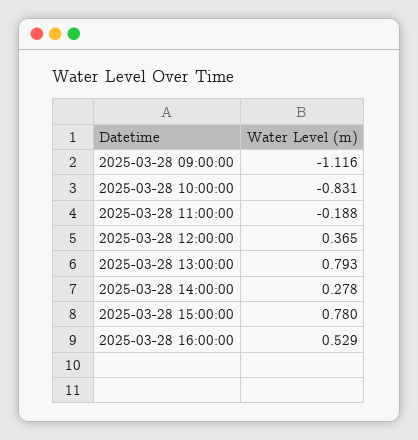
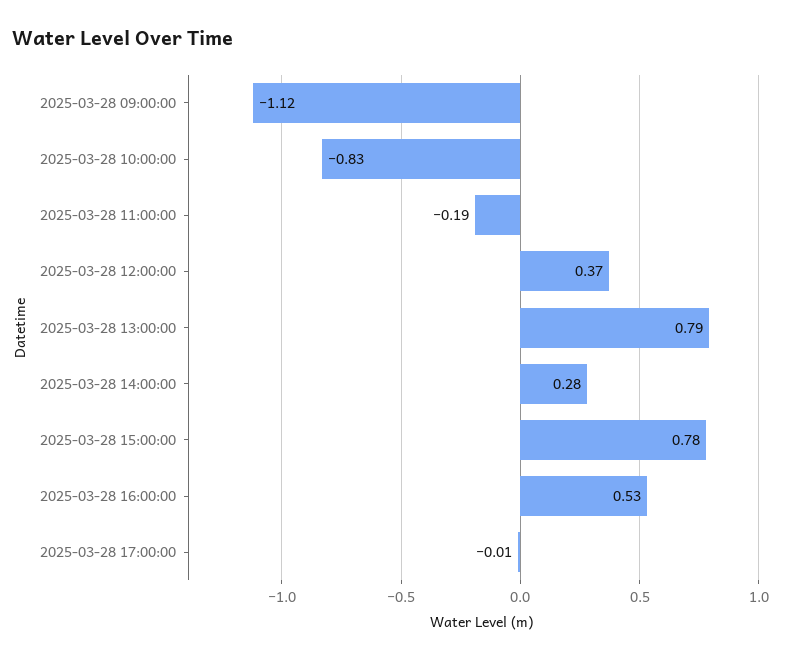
2025-03-28 17:00:00: none -> -0.01

